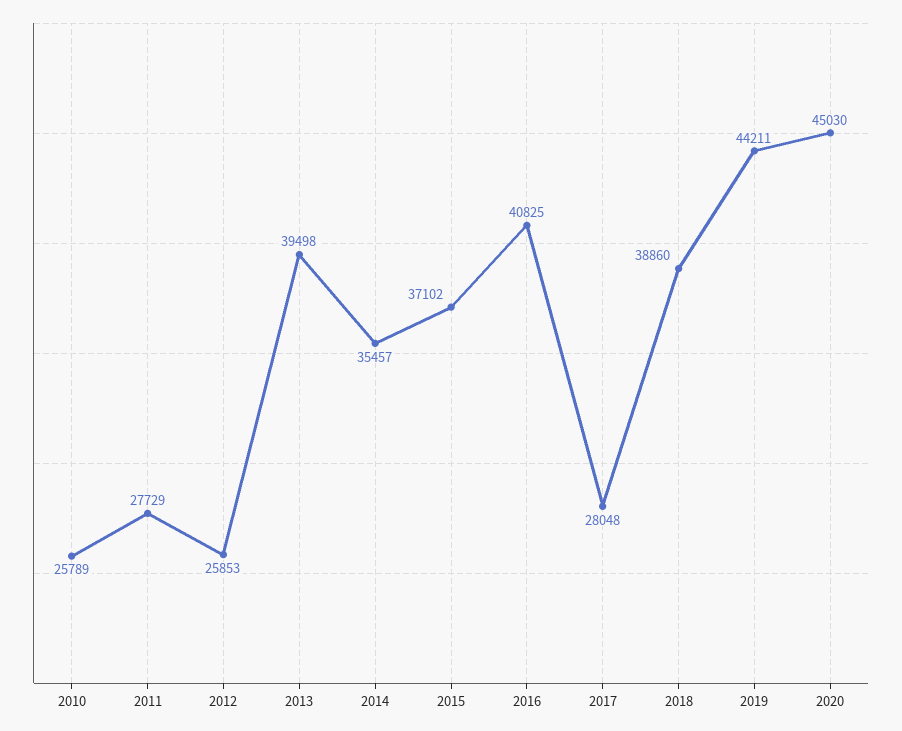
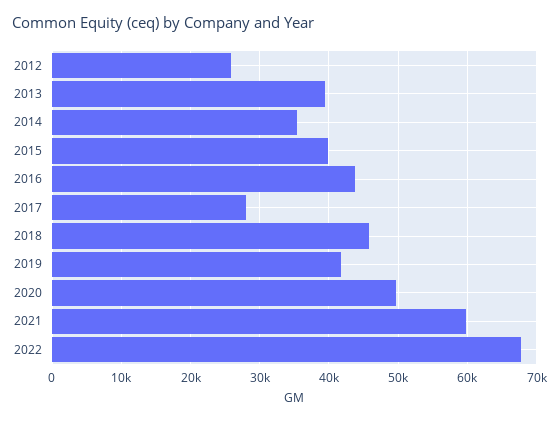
2010: 25789 -> none
2011: 27729 -> none
2015: 37102 -> 40000
2016: 40825 -> 44000
2018: 38860 -> 46000
2019: 44211 -> 42000
2020: 45030 -> 50000
2021: none -> 60000
2022: none -> 68000

